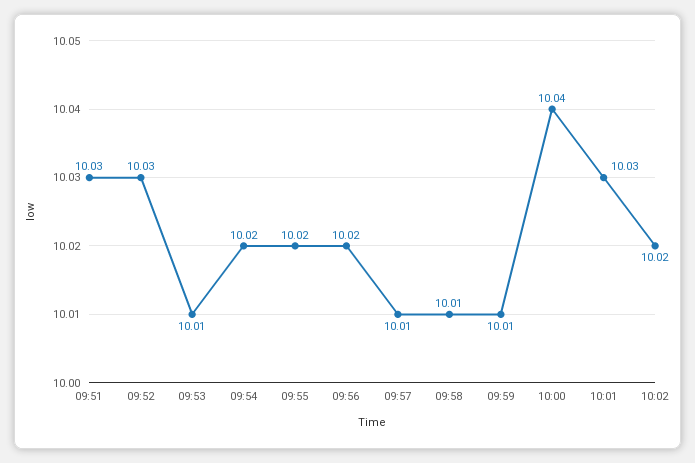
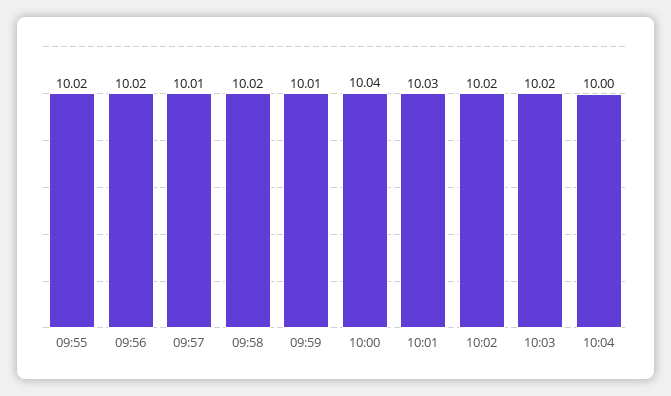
09:51: 10.03 -> none
09:52: 10.03 -> none
09:53: 10.01 -> none
09:54: 10.02 -> none
09:58: 10.01 -> 10.02
10:03: none -> 10.02
10:04: none -> 10

